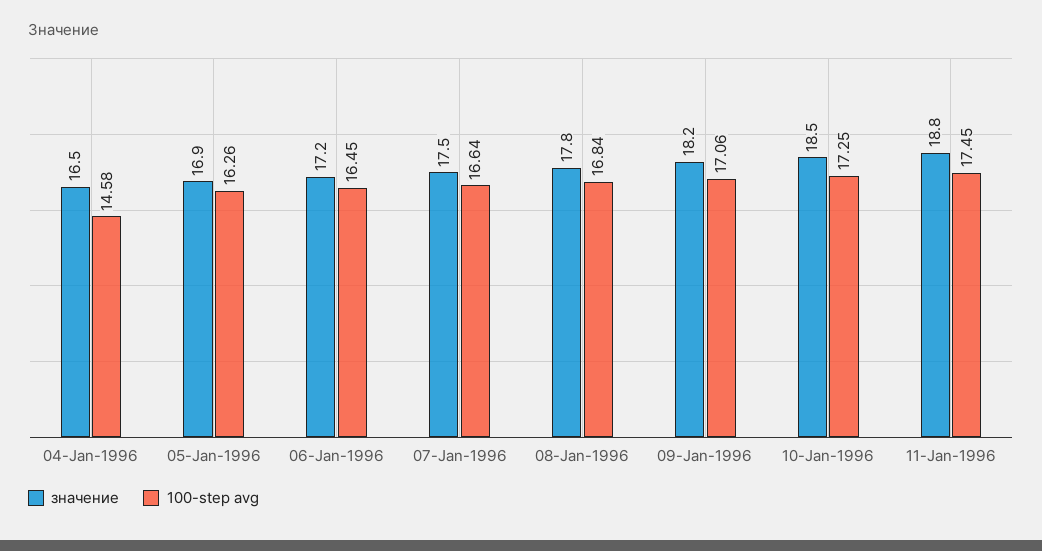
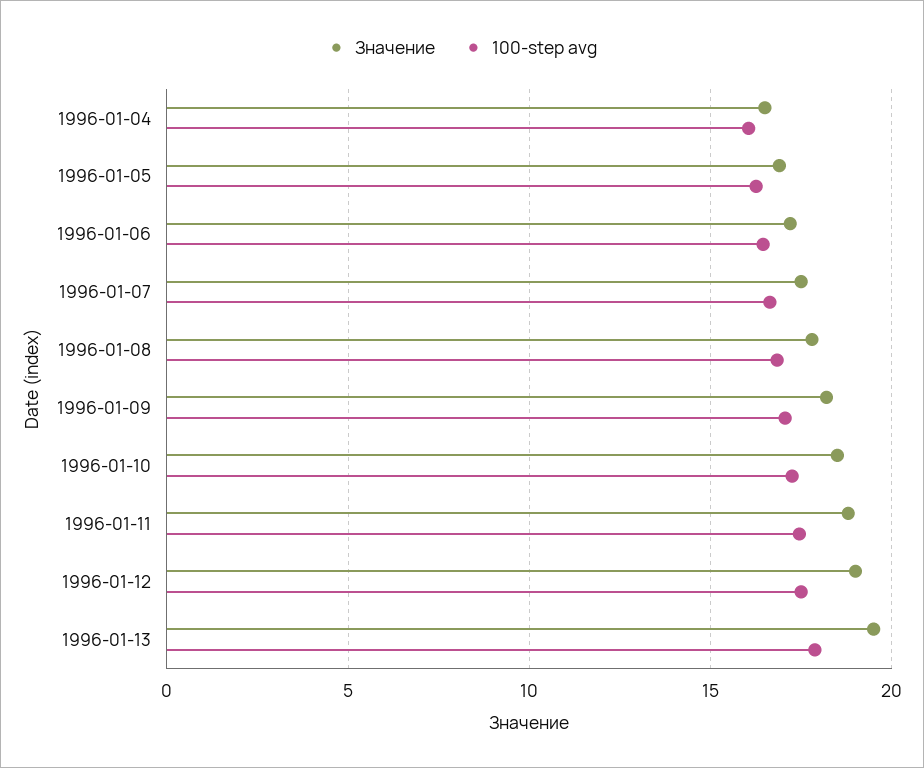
100-step avg, 04-Jan-1996: 14.58 -> 16
значение, 1996-01-12: none -> 19
100-step avg, 1996-01-12: none -> 17.5
значение, 1996-01-13: none -> 19.5
100-step avg, 1996-01-13: none -> 18

